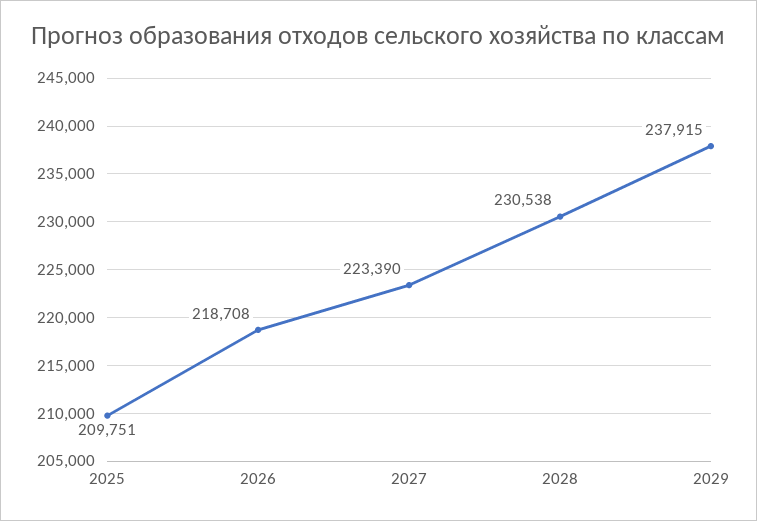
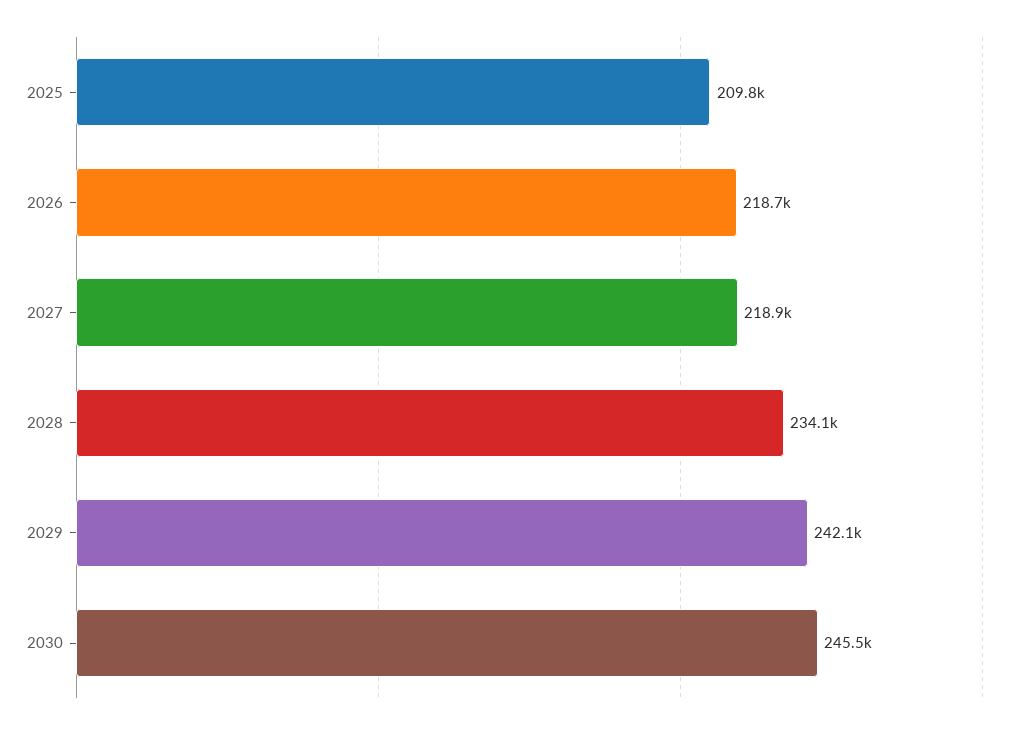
2027: 223390 -> 218900
2028: 230538 -> 234100
2029: 237915 -> 242100
2030: none -> 245500

